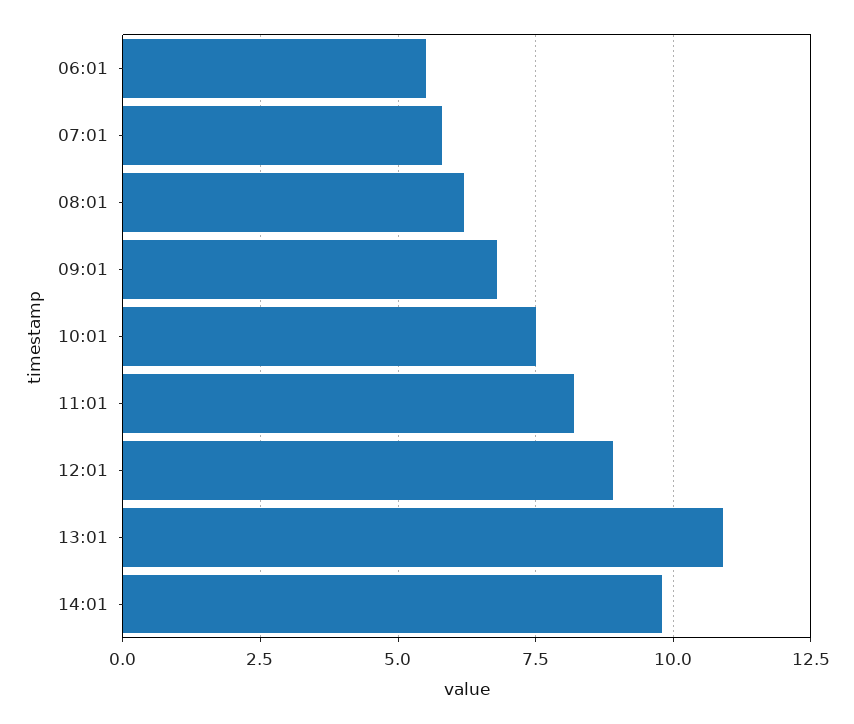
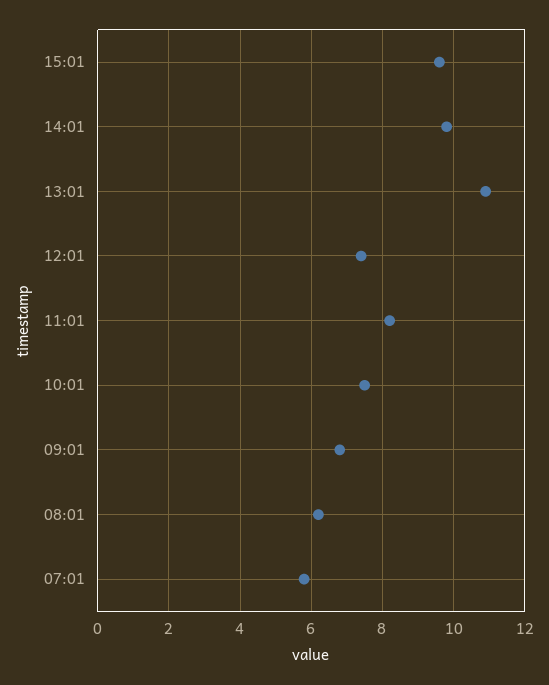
06:01: 5.5 -> none
12:01: 9 -> 7.5
15:01: none -> 9.5

